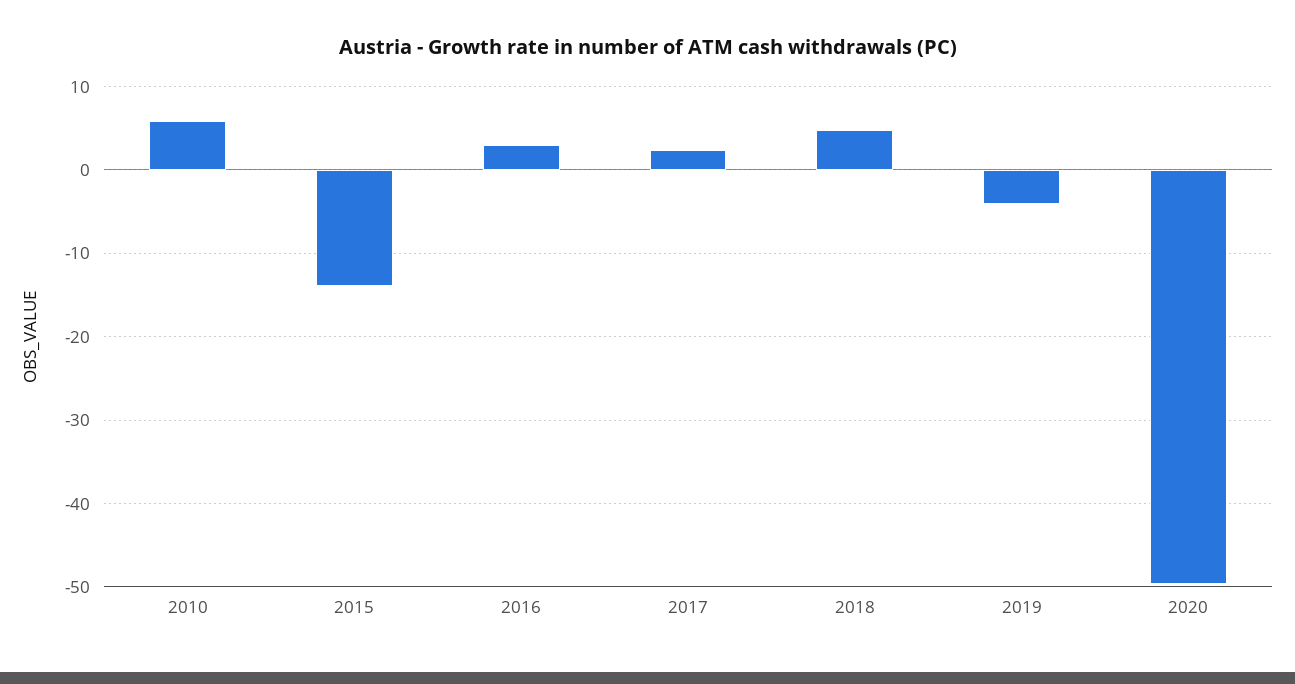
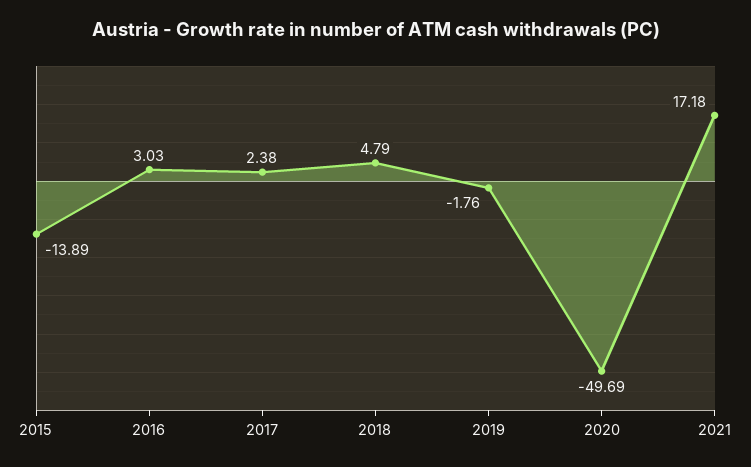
2010: 6 -> none
2019: -4 -> -1.76
2021: none -> 17.18

